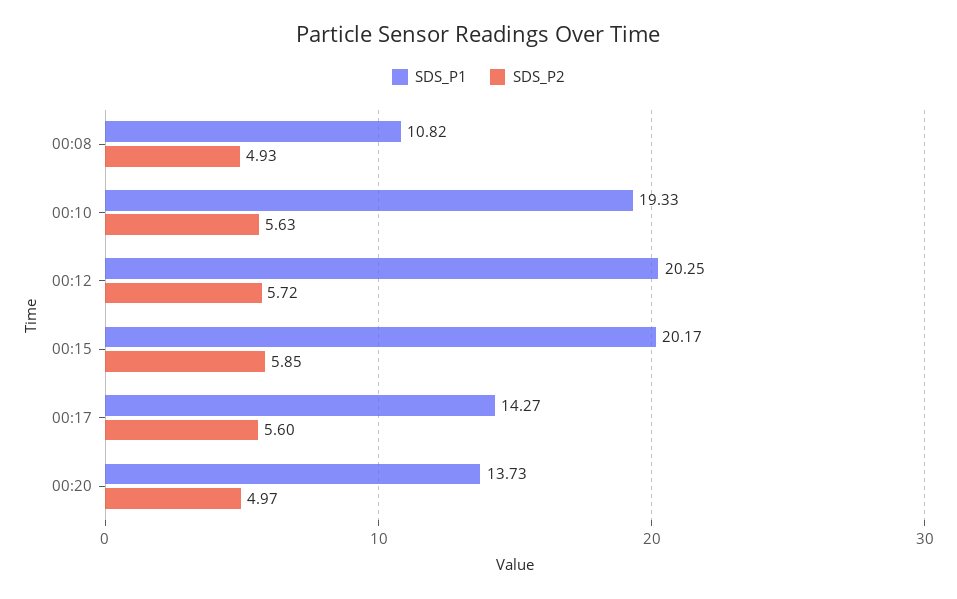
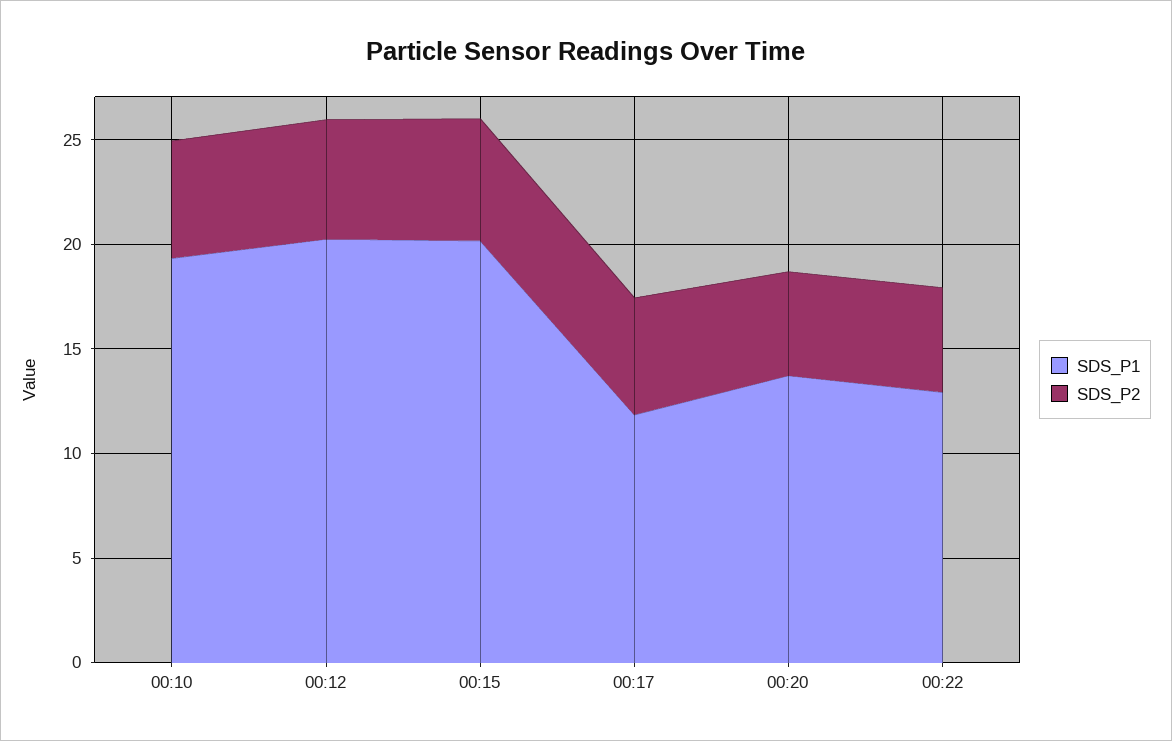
SDS_P1, 00:08: 10.82 -> none
SDS_P2, 00:08: 4.93 -> none
SDS_P1, 00:17: 14.27 -> 12
SDS_P1, 00:22: none -> 13
SDS_P2, 00:22: none -> 5

